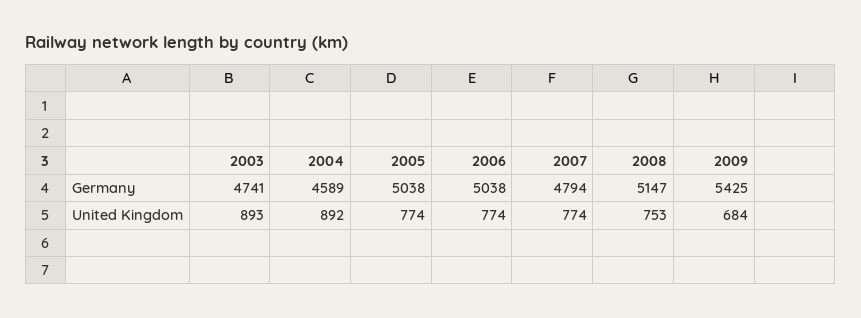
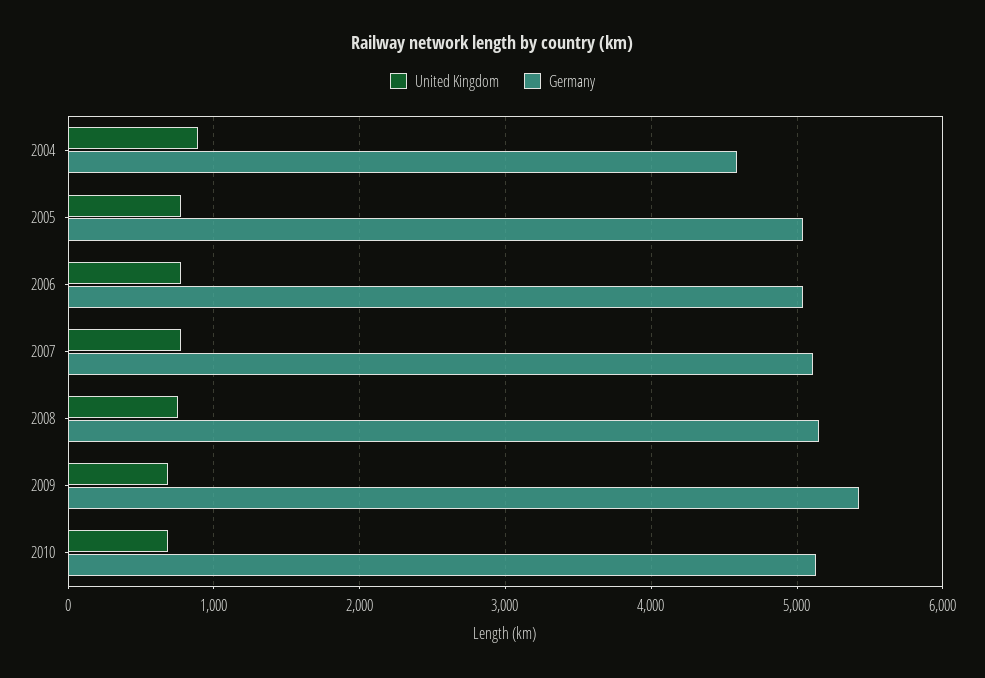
Germany, 2003: 4741 -> none
Germany, 2007: 4794 -> 5100
United Kingdom, 2003: 893 -> none
United Kingdom, 2010: none -> 700
Germany, 2010: none -> 5100

